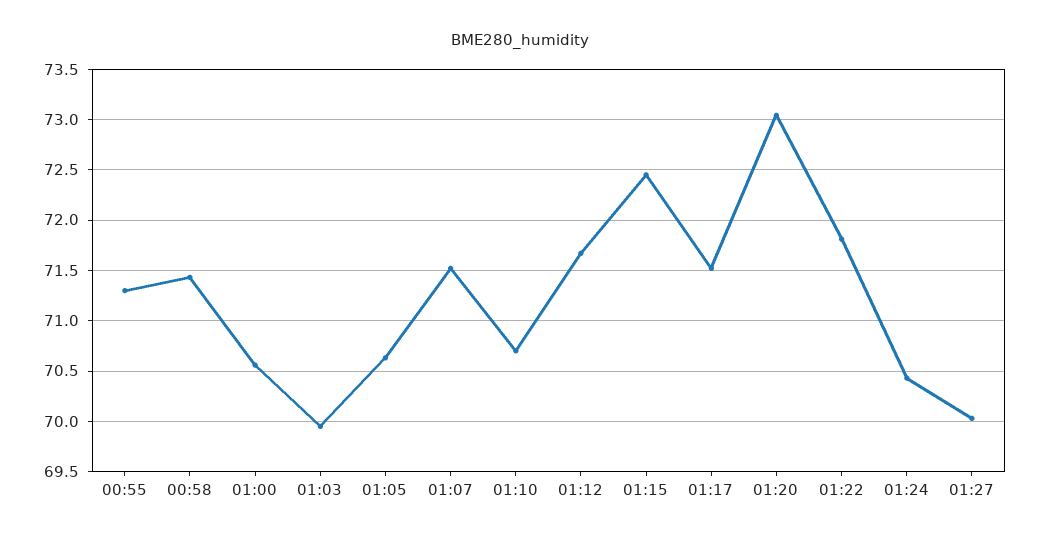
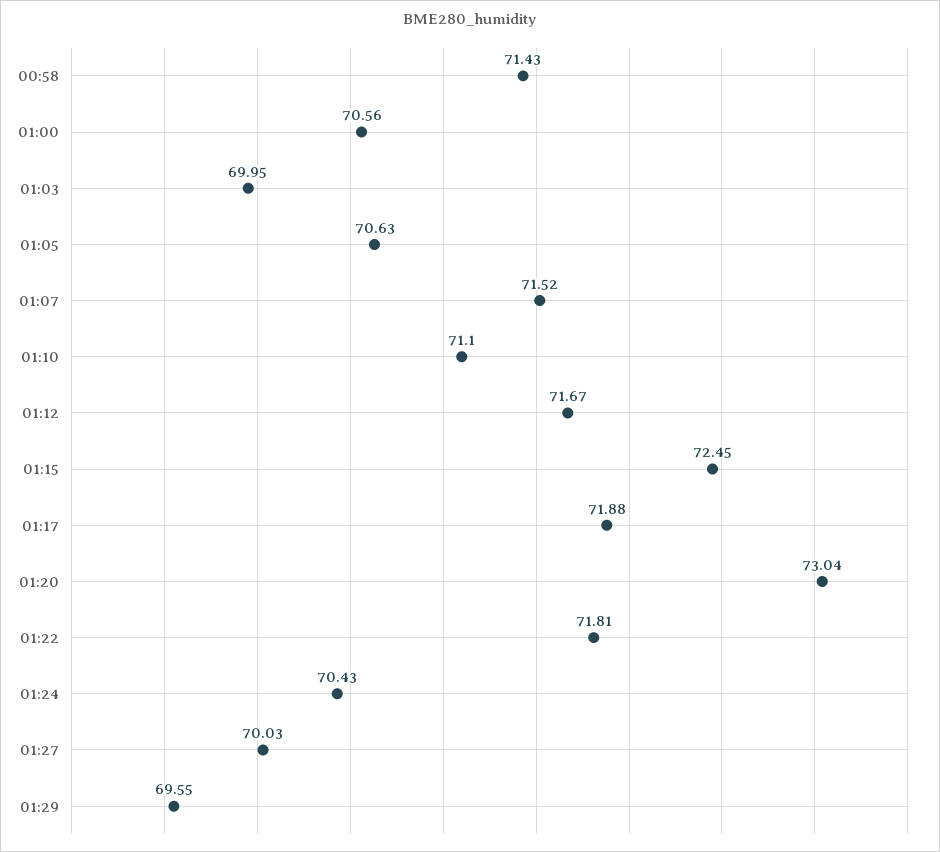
00:55: 71.3 -> none
01:10: 70.7 -> 71.1
01:17: 71.5 -> 71.88
01:29: none -> 69.55

